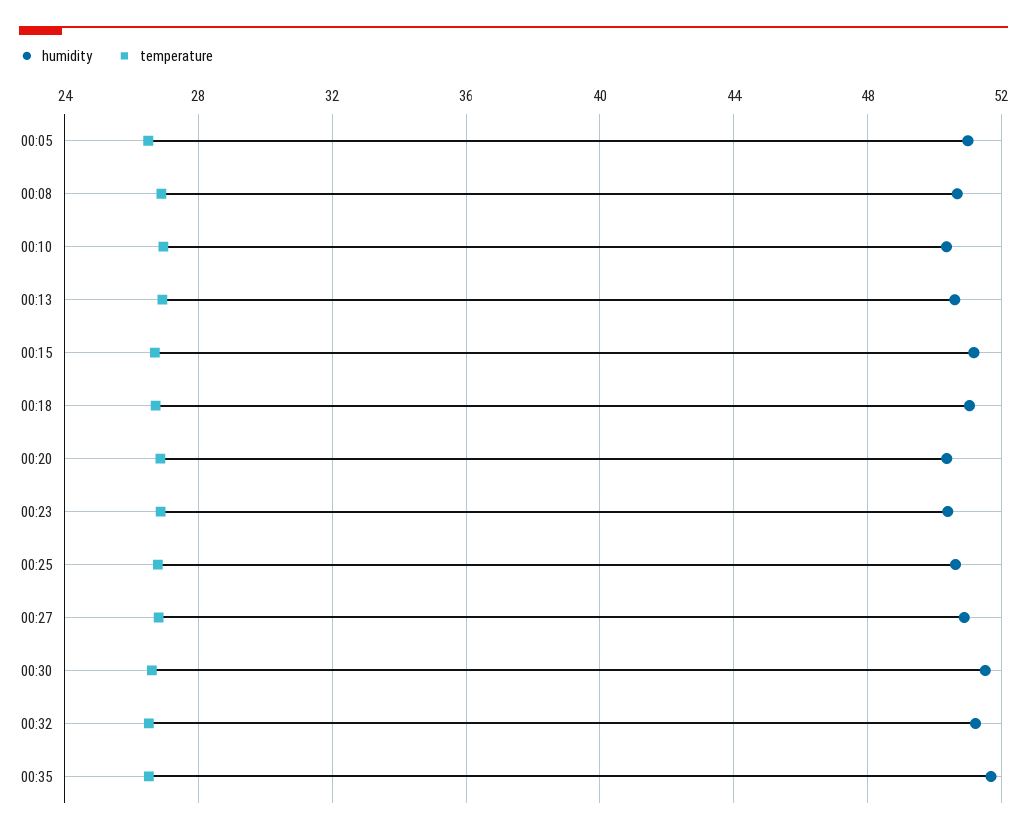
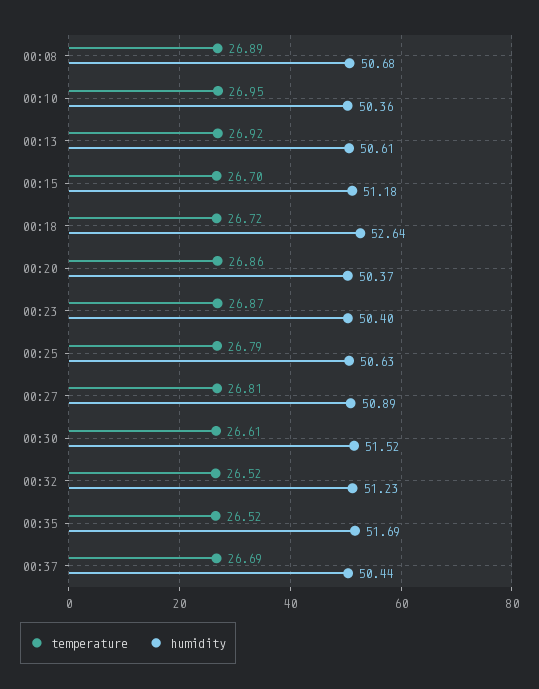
humidity, 00:05: 51 -> none
temperature, 00:05: 26.5 -> none
humidity, 00:18: 51 -> 52.64
temperature, 00:37: none -> 26.69
humidity, 00:37: none -> 50.44

